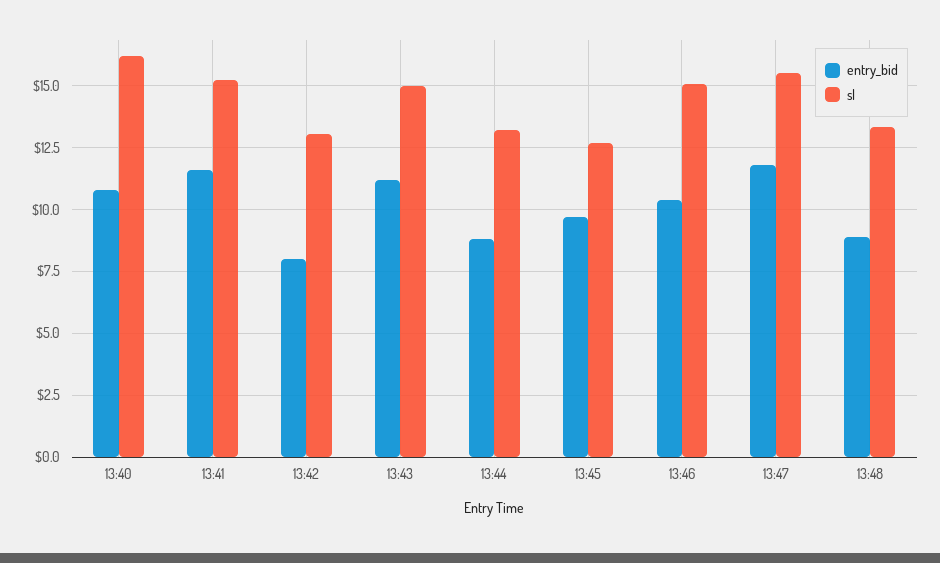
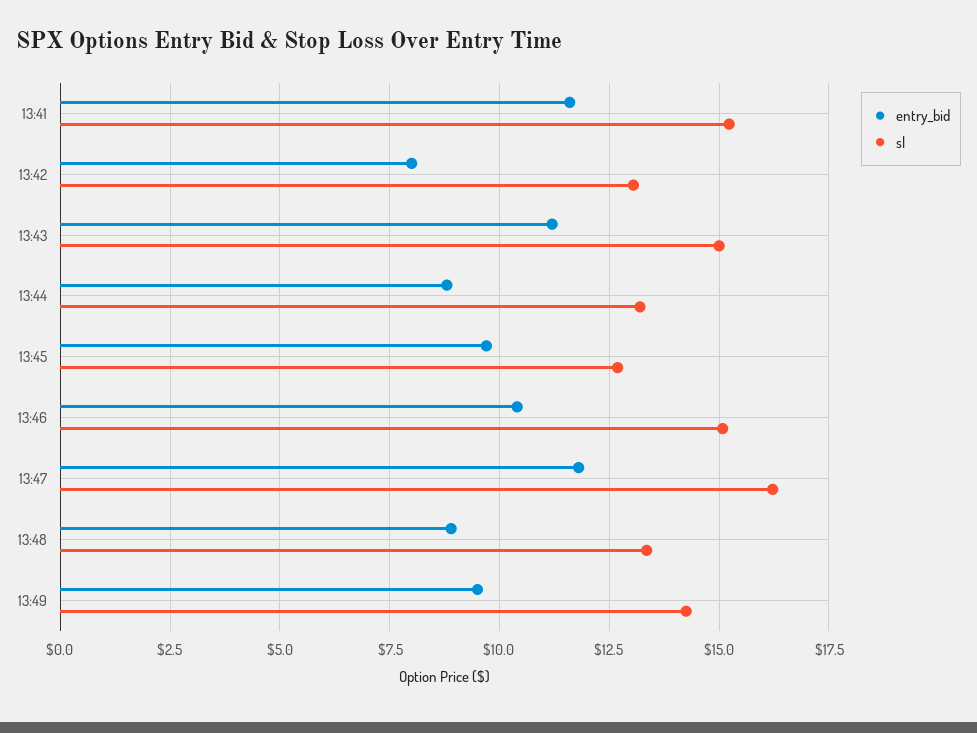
entry_bid, 13:40: 10.75 -> none
sl, 13:40: 16.25 -> none
sl, 13:47: 15.5 -> 16.25
entry_bid, 13:49: none -> 9.5
sl, 13:49: none -> 14.25

